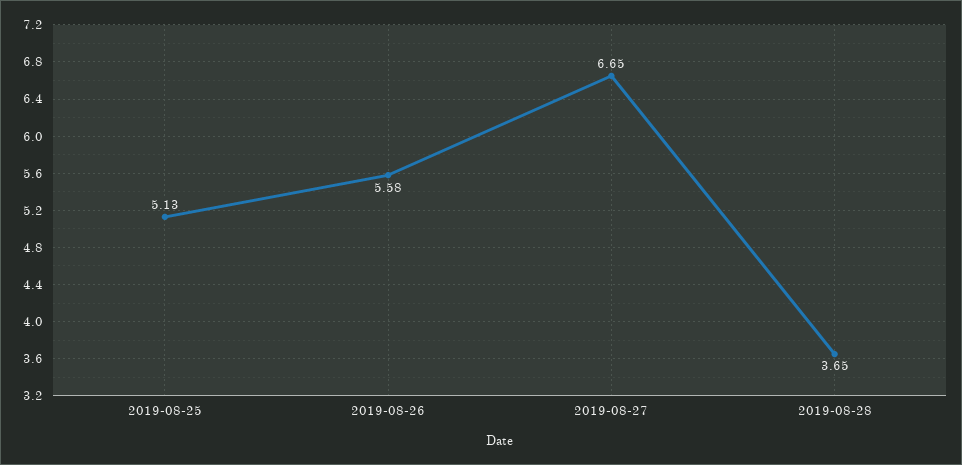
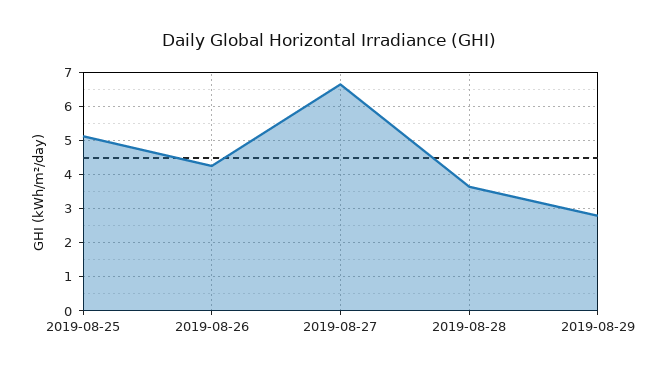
2019-08-26: 5.58 -> 4.2
2019-08-29: none -> 2.8

